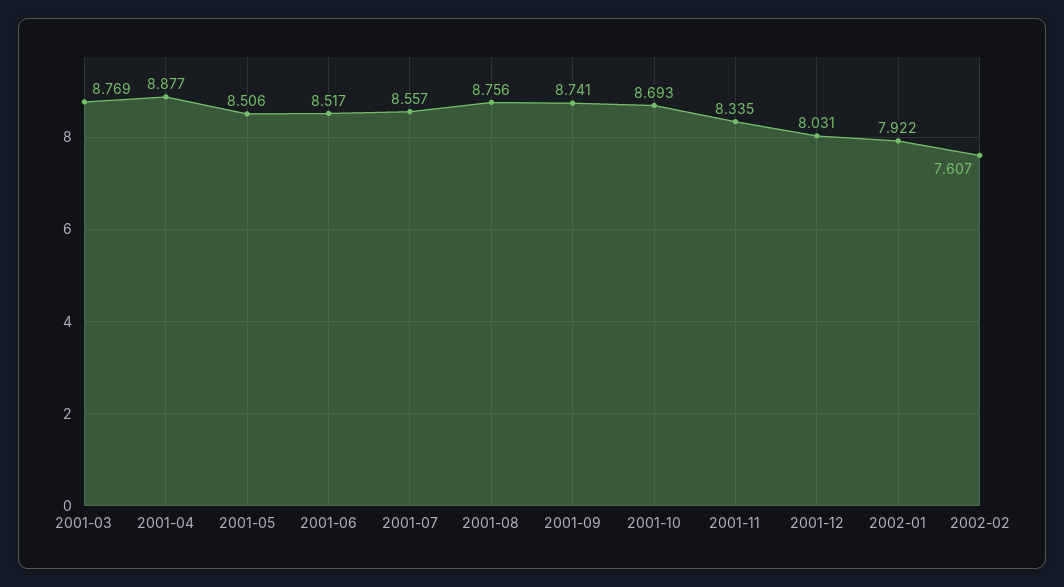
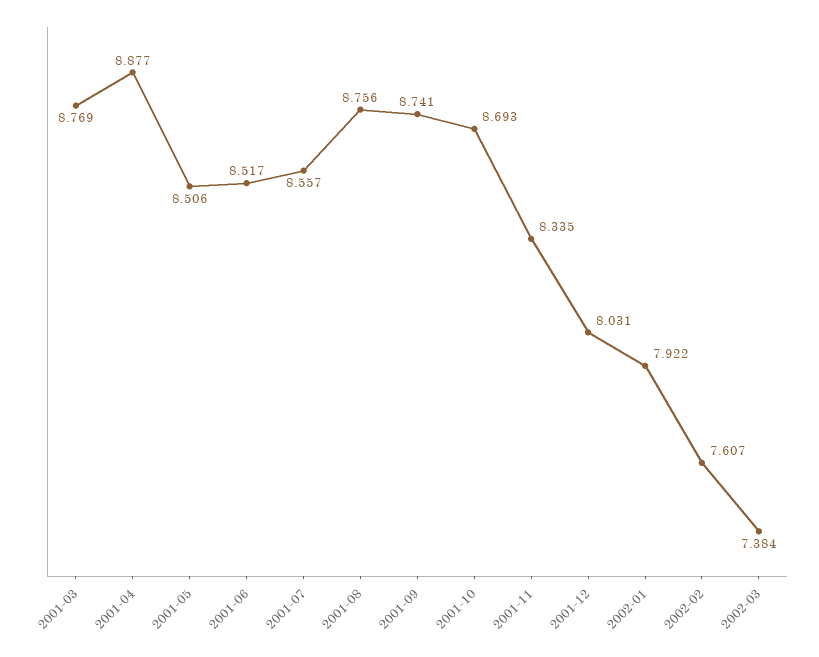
2002-03: none -> 7.384

